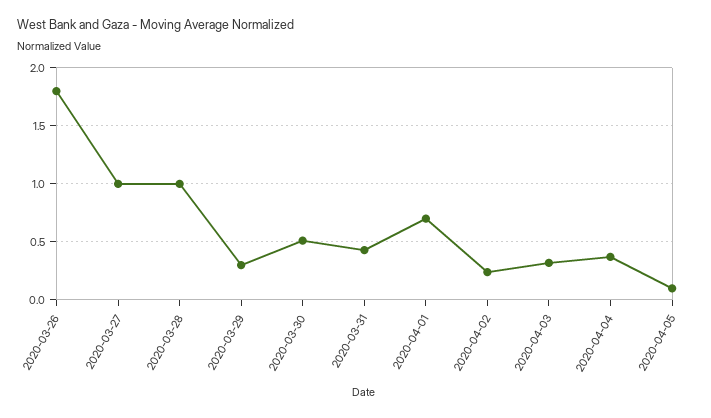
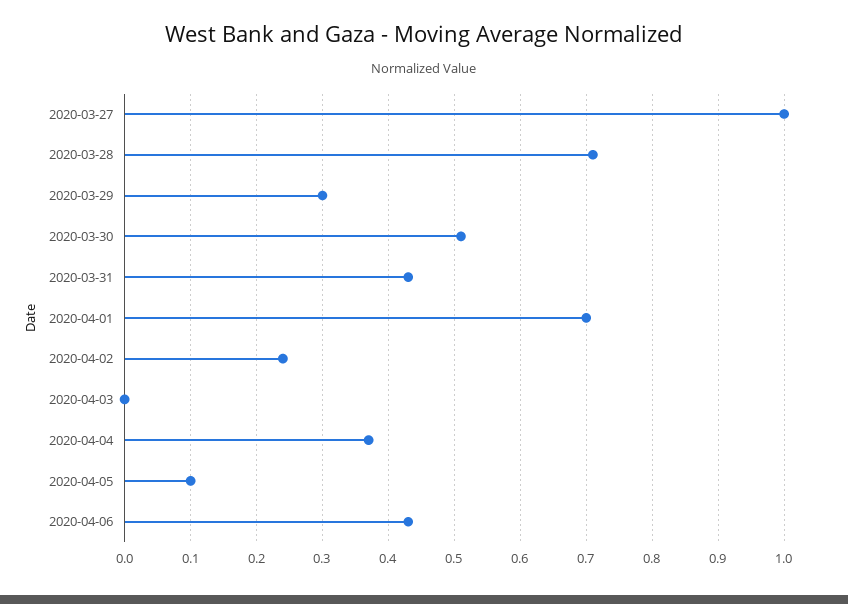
2020-03-26: 1.8 -> none
2020-03-28: 1 -> 0.71
2020-04-03: 0.3 -> 0
2020-04-06: none -> 0.43

